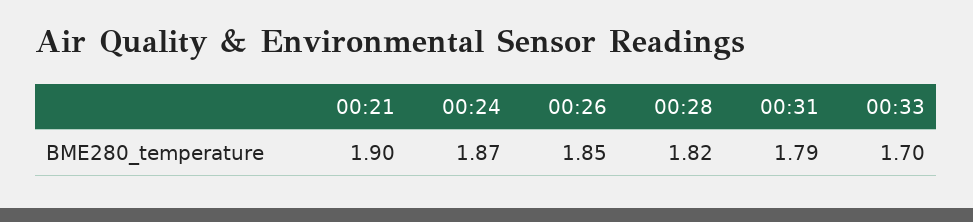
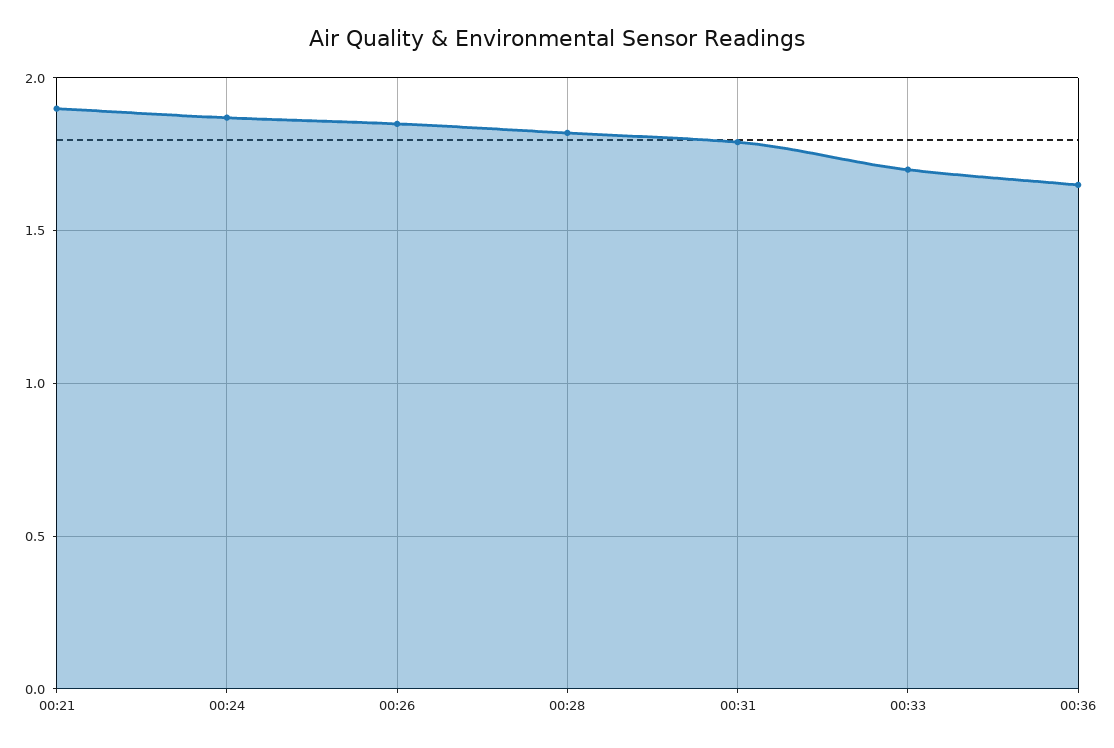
00:36: none -> 1.65

